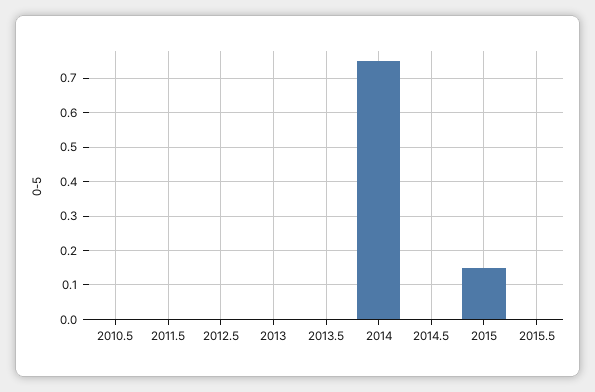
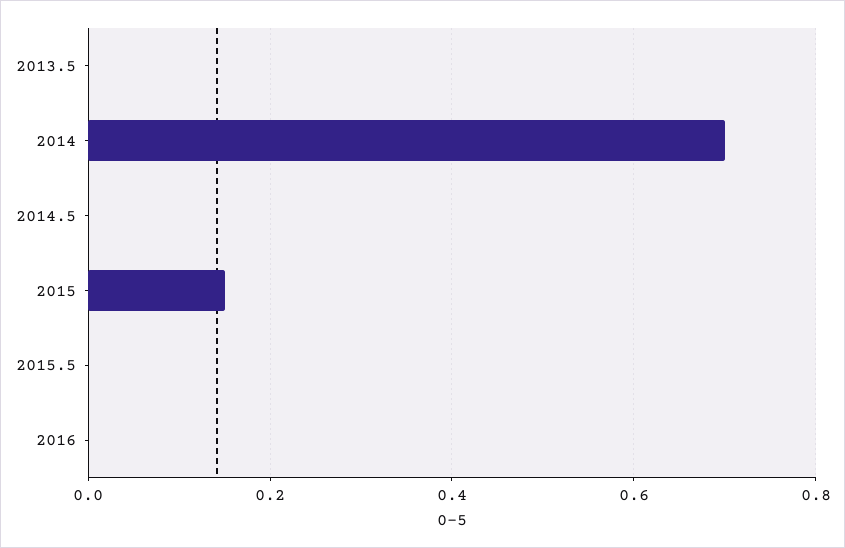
2010.5: 0 -> none
2011.5: 0 -> none
2012.5: 0 -> none
2013: 0 -> none
2014: 0.75 -> 0.7
2016: none -> 0

